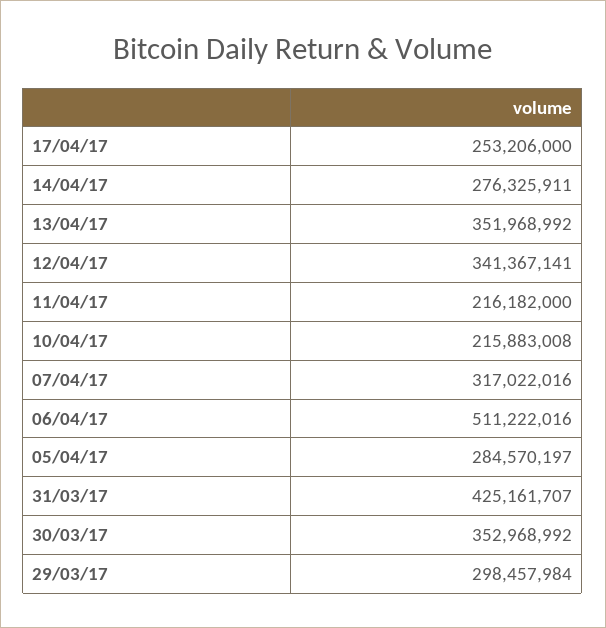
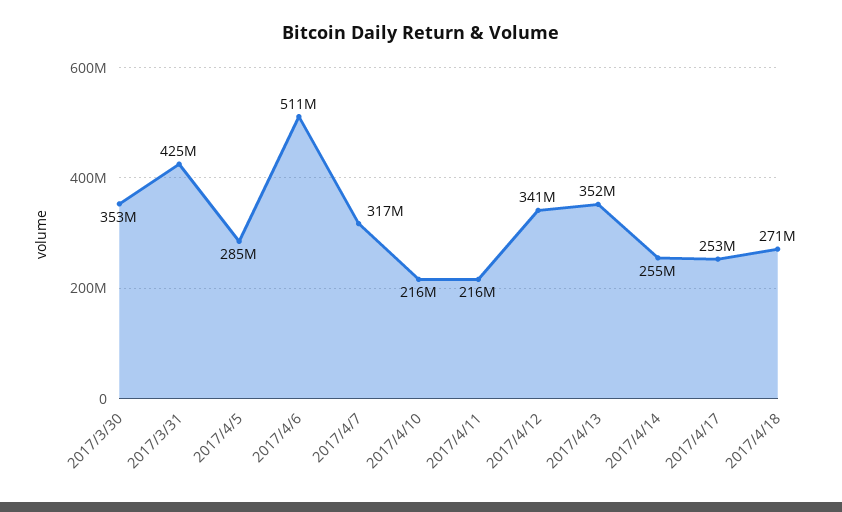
14/04/17: 276325911 -> 255000000
29/03/17: 298457984 -> none
2017/4/18: none -> 271000000

